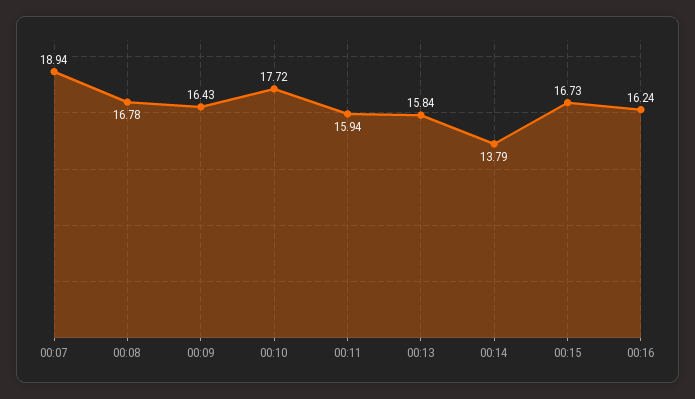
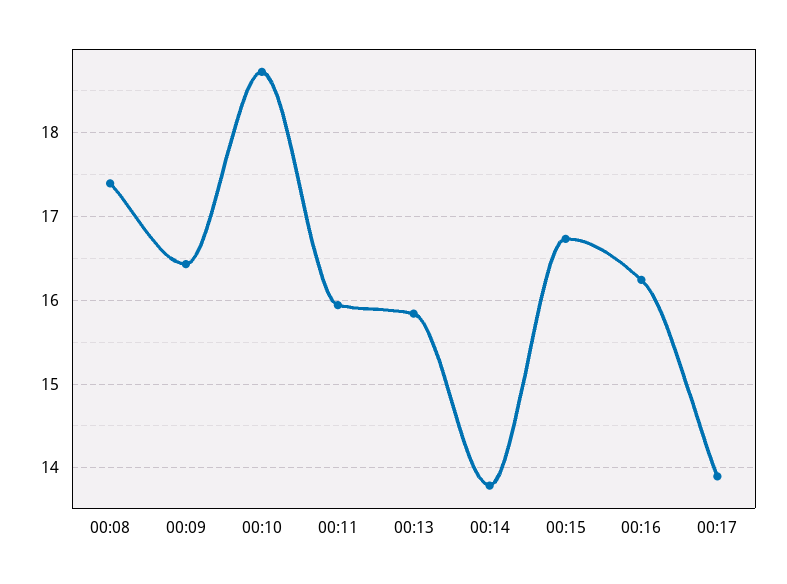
00:07: 18.94 -> none
00:08: 16.78 -> 17.4
00:10: 17.72 -> 18.7
00:17: none -> 13.9

